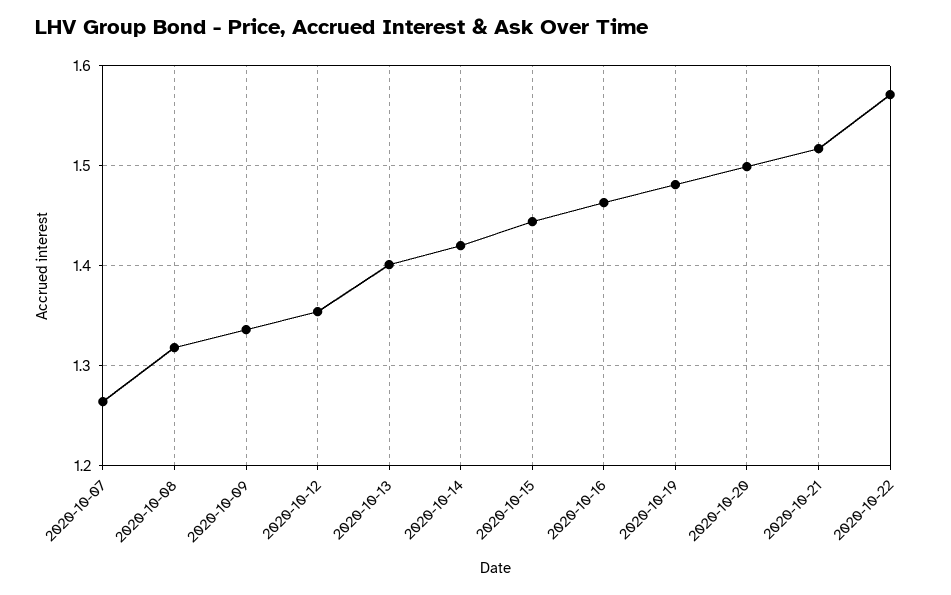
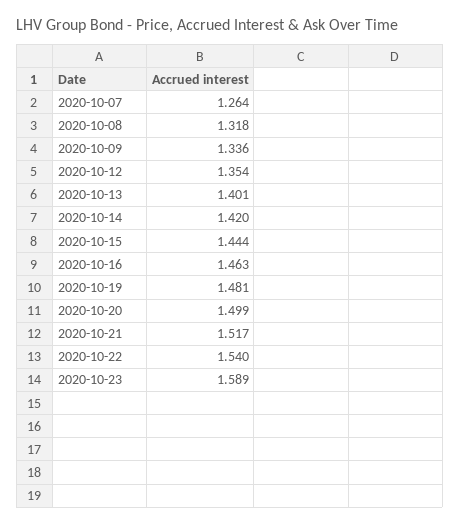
2020-10-22: 1.57 -> 1.54
2020-10-23: none -> 1.589

